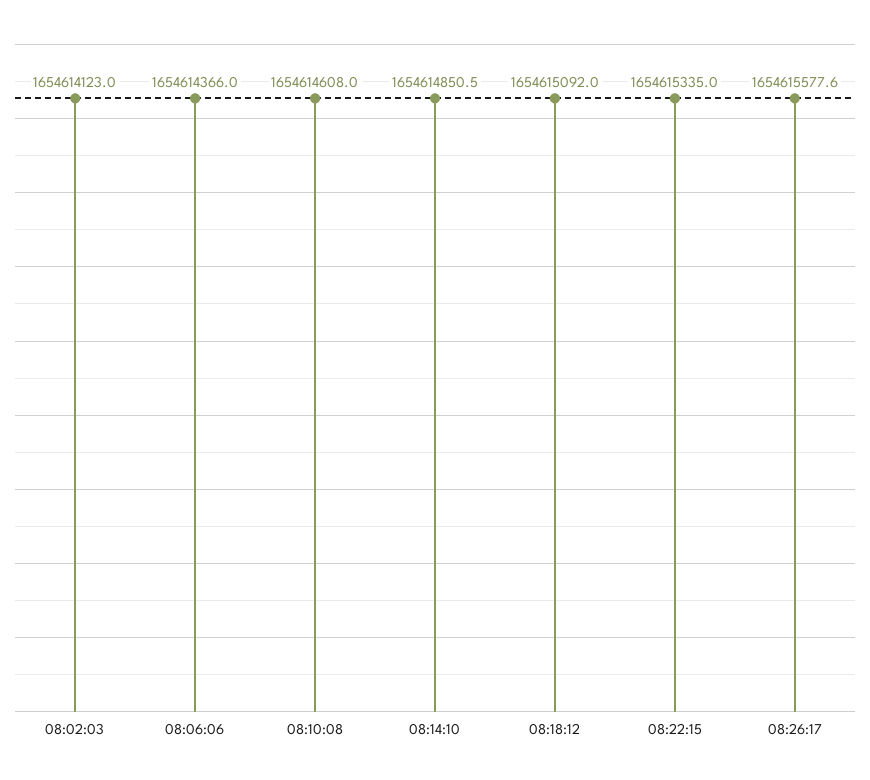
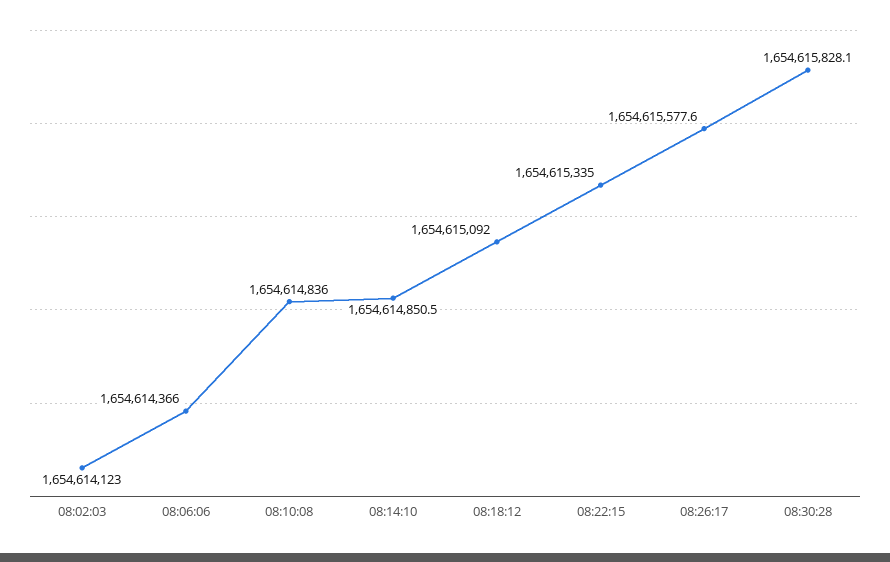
08:10:08: 1654614608 -> 1654614836
08:30:28: none -> 1654615828.1

